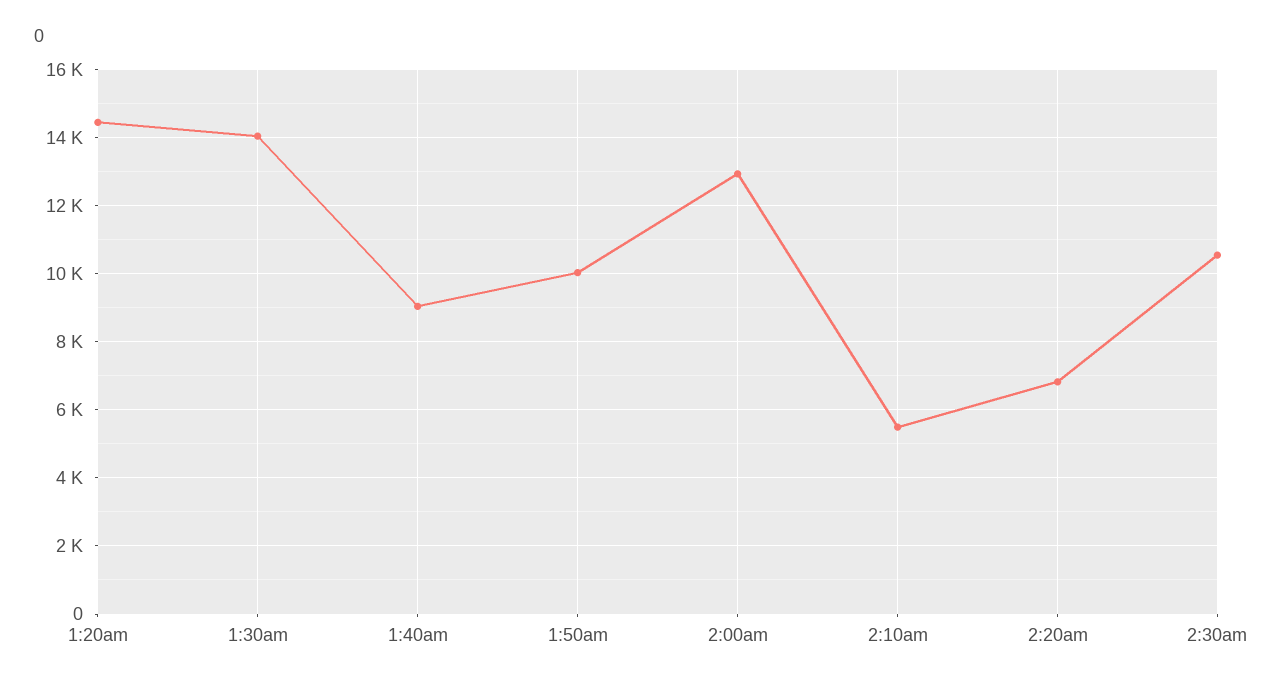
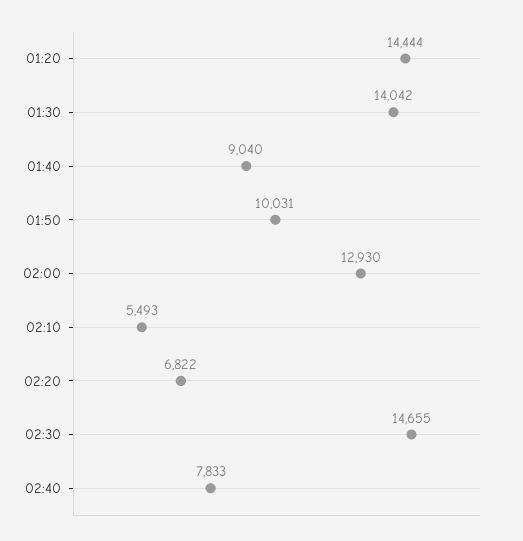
2:30am: 10600 -> 14655
02:40: none -> 7833

